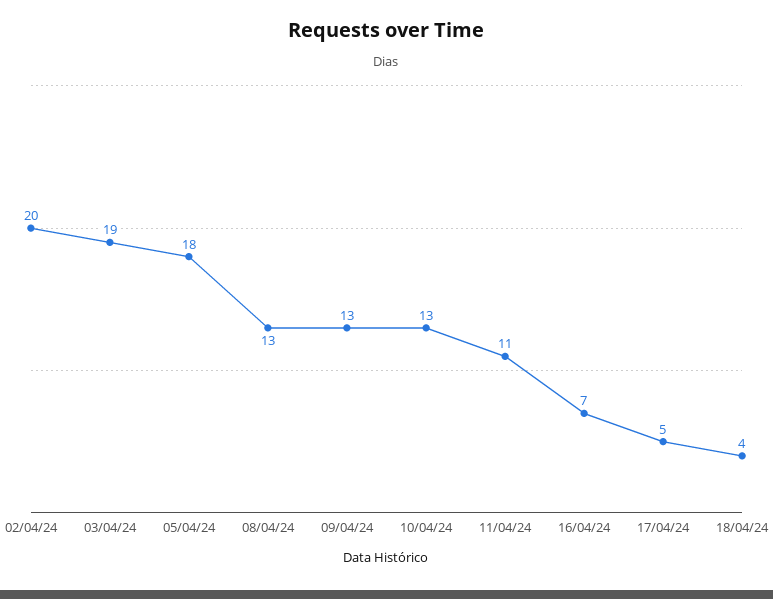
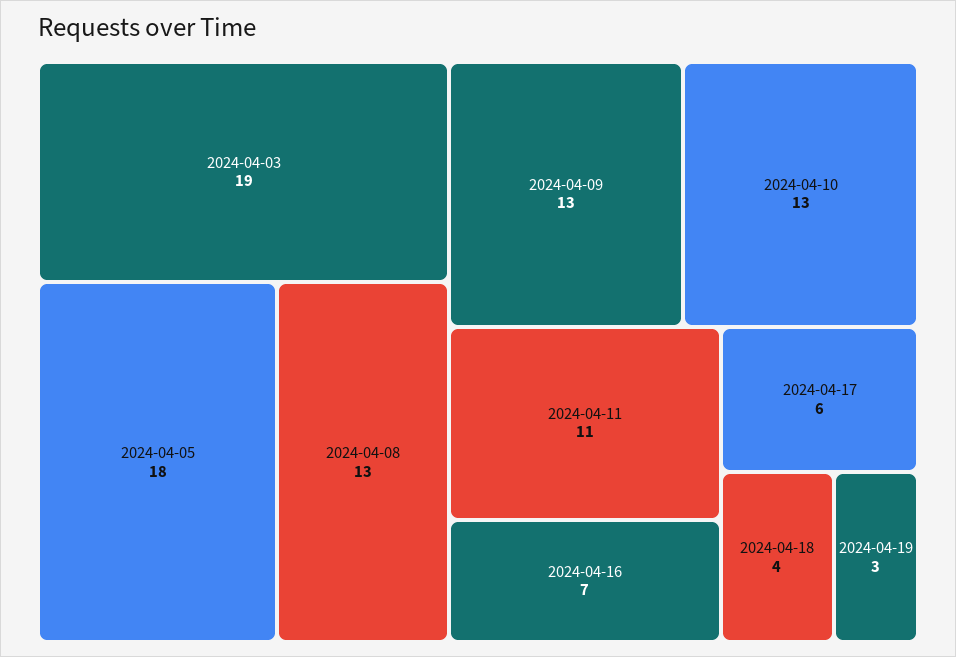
02/04/24: 20 -> none
17/04/24: 5 -> 6
2024-04-19: none -> 3

